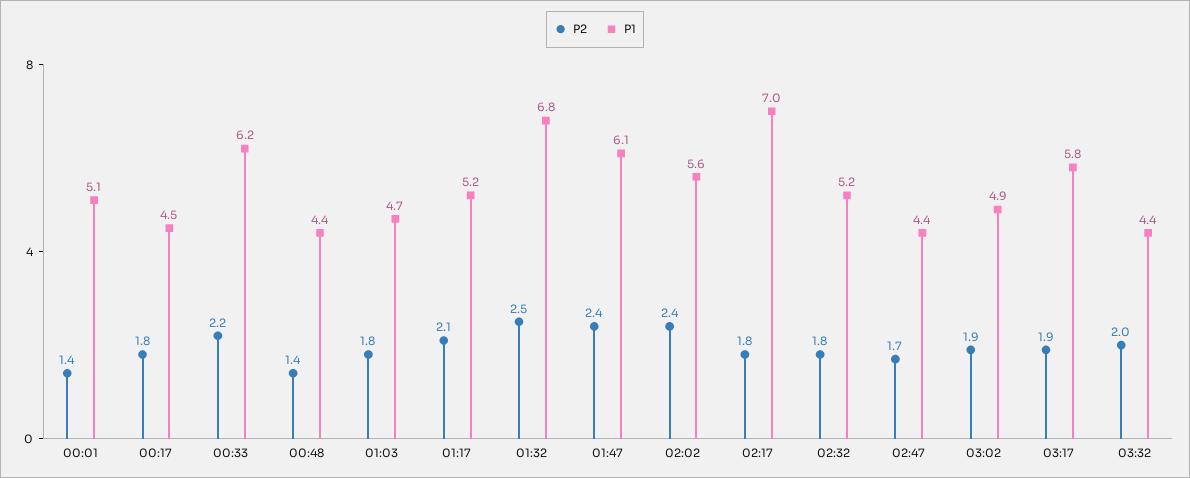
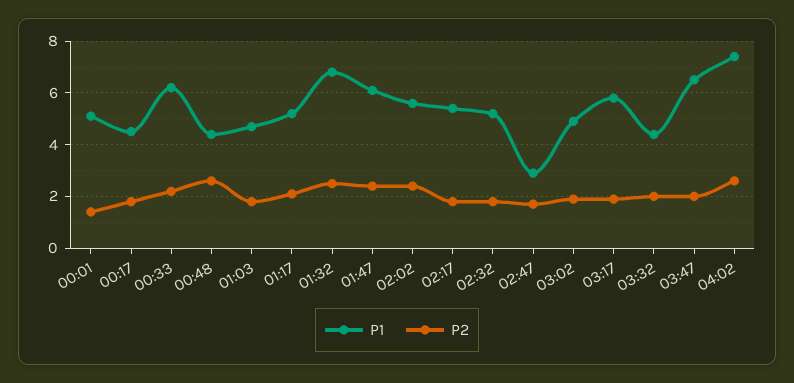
P2, 00:48: 1.4 -> 2.5
P1, 02:17: 7 -> 5.5
P1, 02:47: 4.4 -> 3
P1, 03:47: none -> 6.5
P2, 03:47: none -> 2
P1, 04:02: none -> 7.5
P2, 04:02: none -> 2.5

